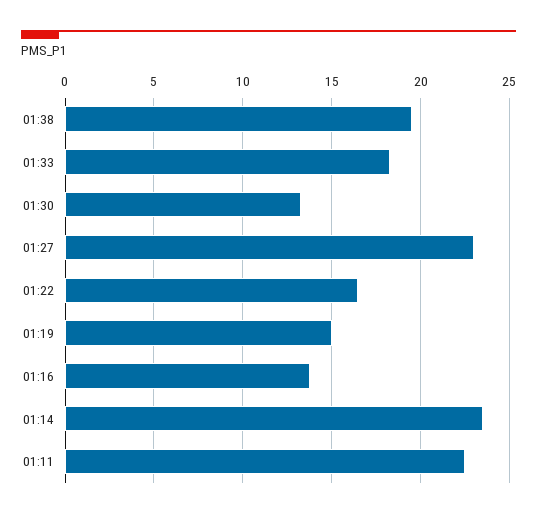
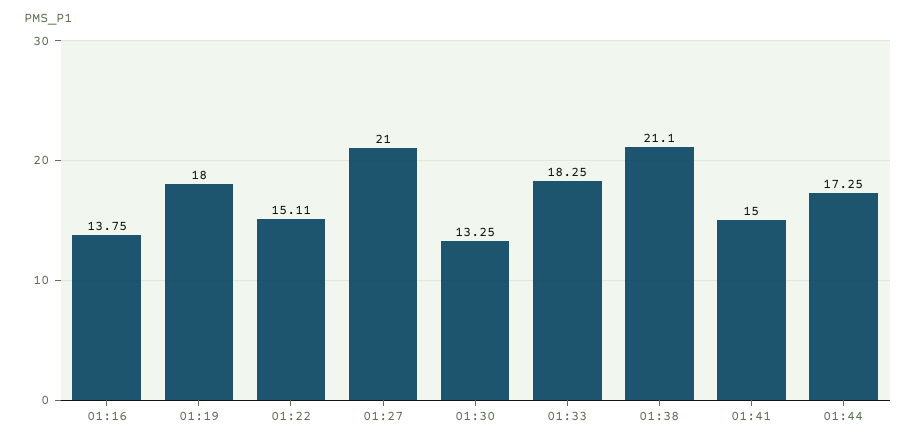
01:38: 19.5 -> 21.1
01:27: 23 -> 21
01:22: 16.5 -> 15.11
01:19: 15 -> 18
01:14: 23.5 -> none
01:11: 22.5 -> none
01:41: none -> 15
01:44: none -> 17.25

